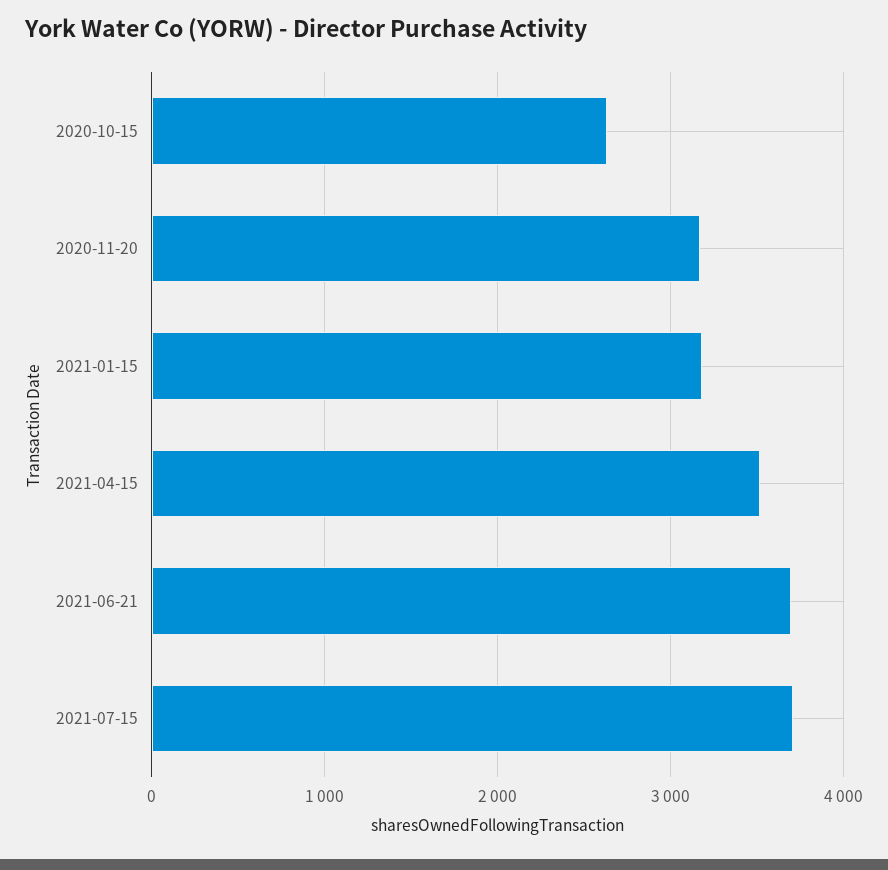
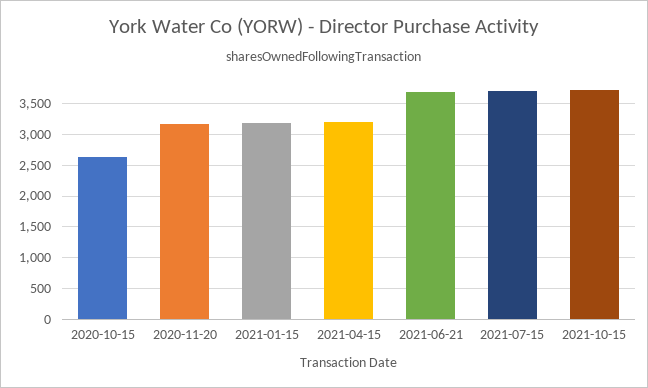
2021-04-15: 3500 -> 3200
2021-10-15: none -> 3700

